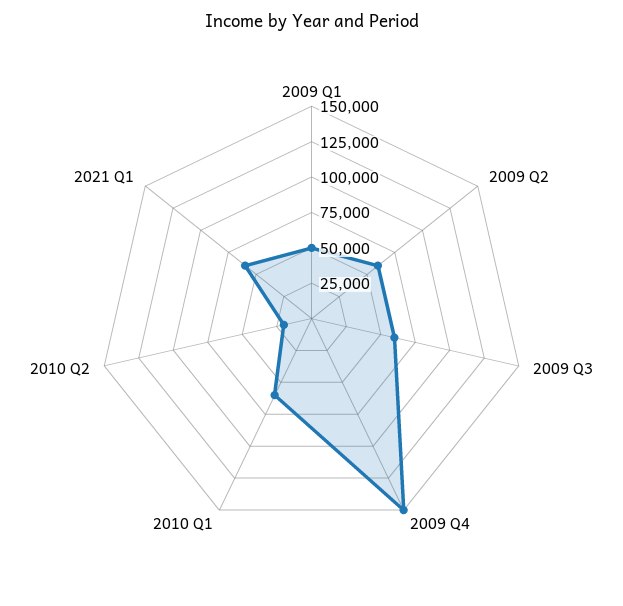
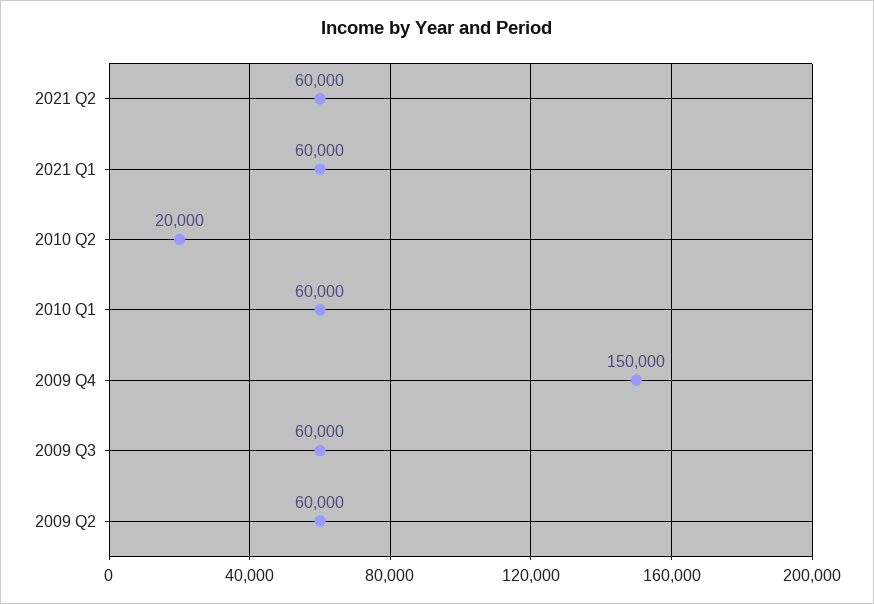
2009 Q1: 50000 -> none
2021 Q2: none -> 60000

